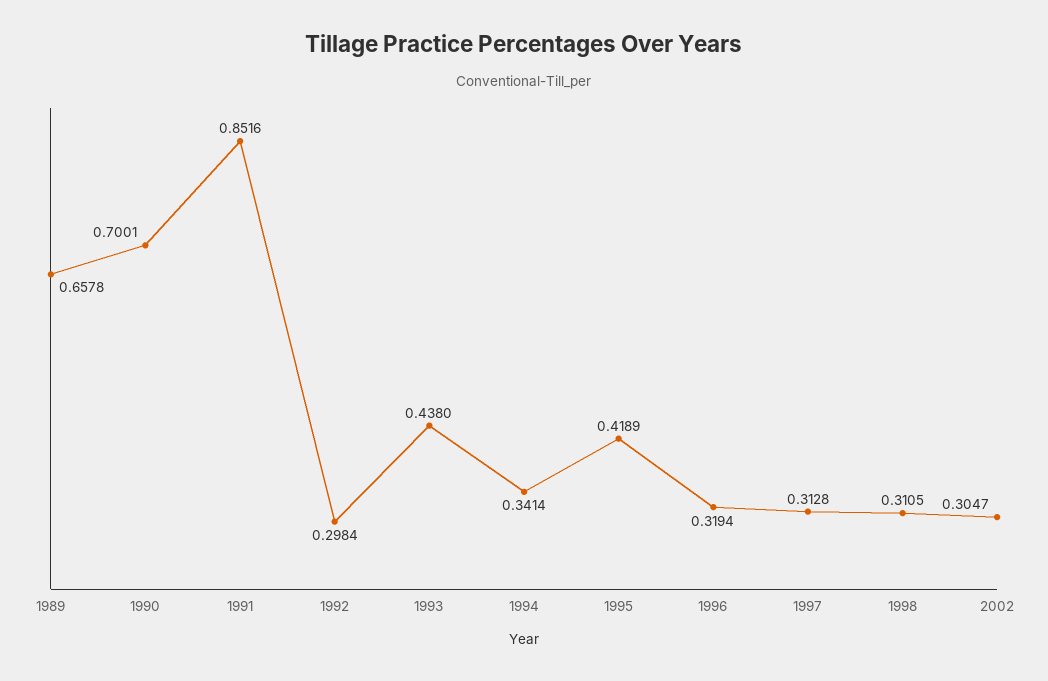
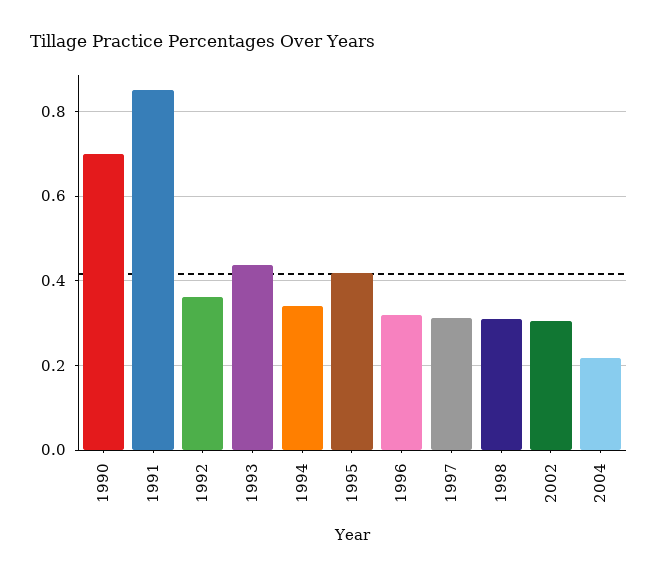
1989: 0.6578 -> none
1992: 0.2984 -> 0.36
2004: none -> 0.22

